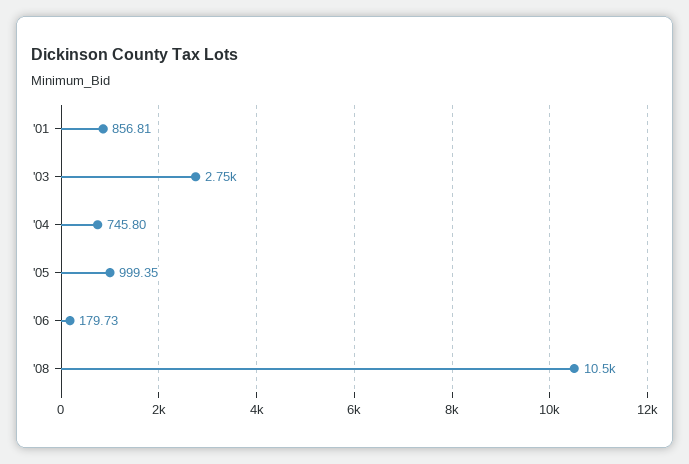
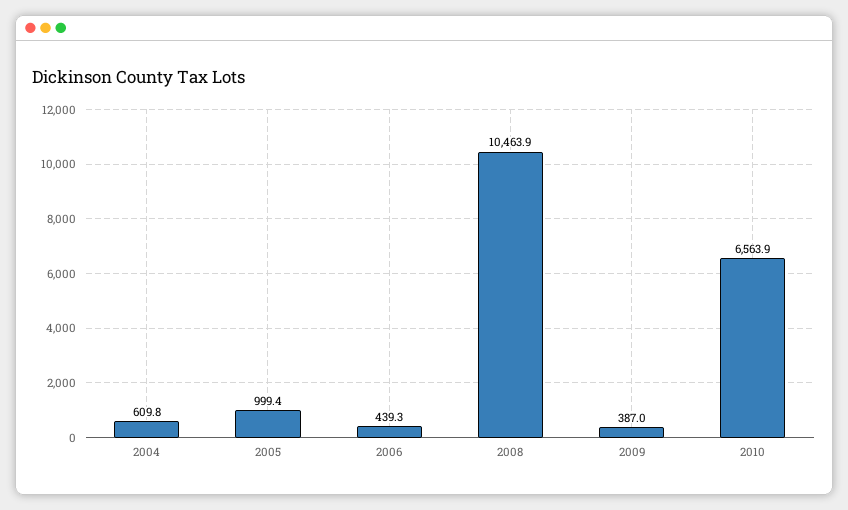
'01: 856.81 -> none
'03: 2750 -> none
'04: 745.8 -> 609.8
'06: 179.73 -> 439.3
2009: none -> 387
2010: none -> 6563.9

